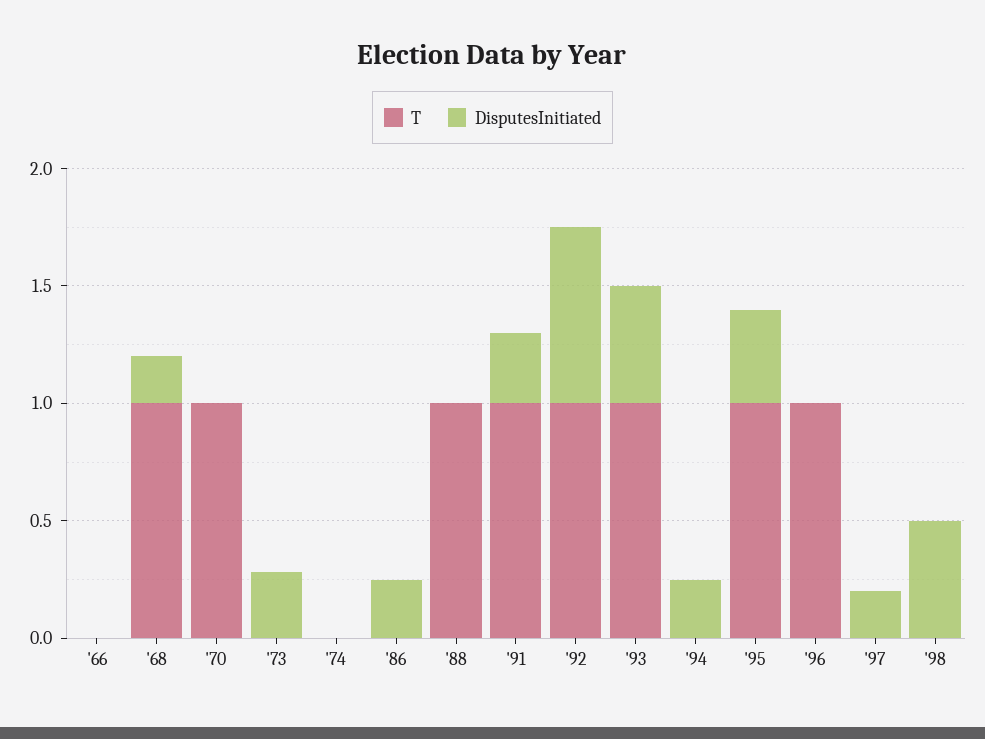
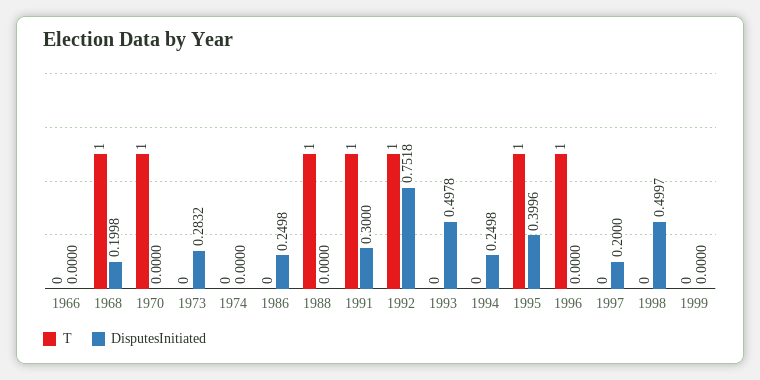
T, '93: 1 -> 0
T, 1999: none -> 0
DisputesInitiated, 1999: none -> 0

